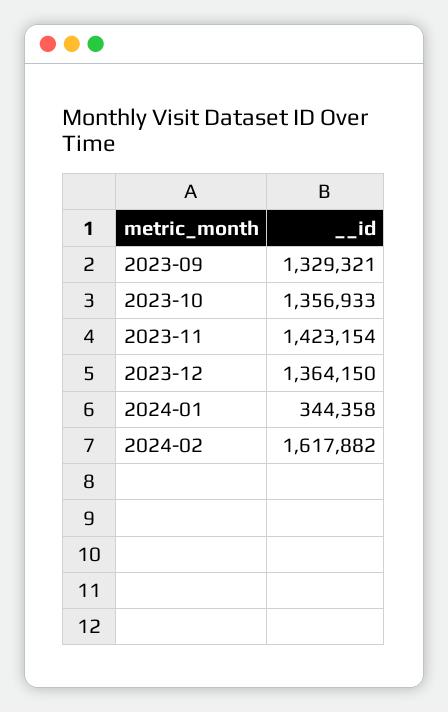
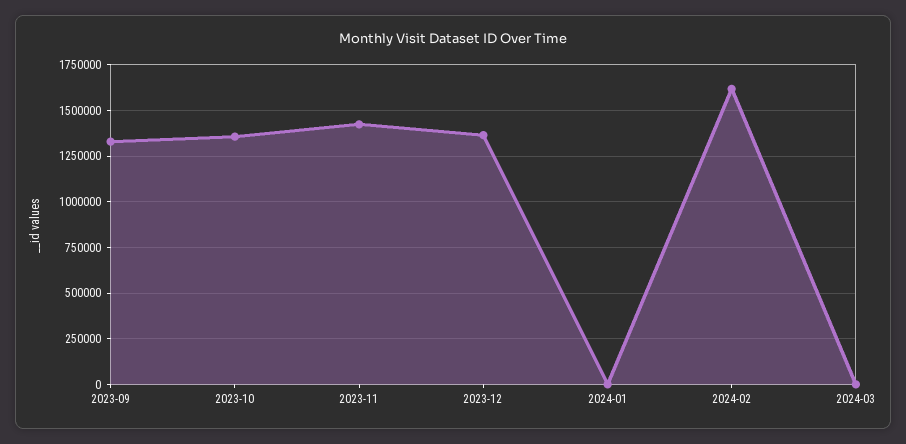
2024-01: 344358 -> 0
2024-03: none -> 0

